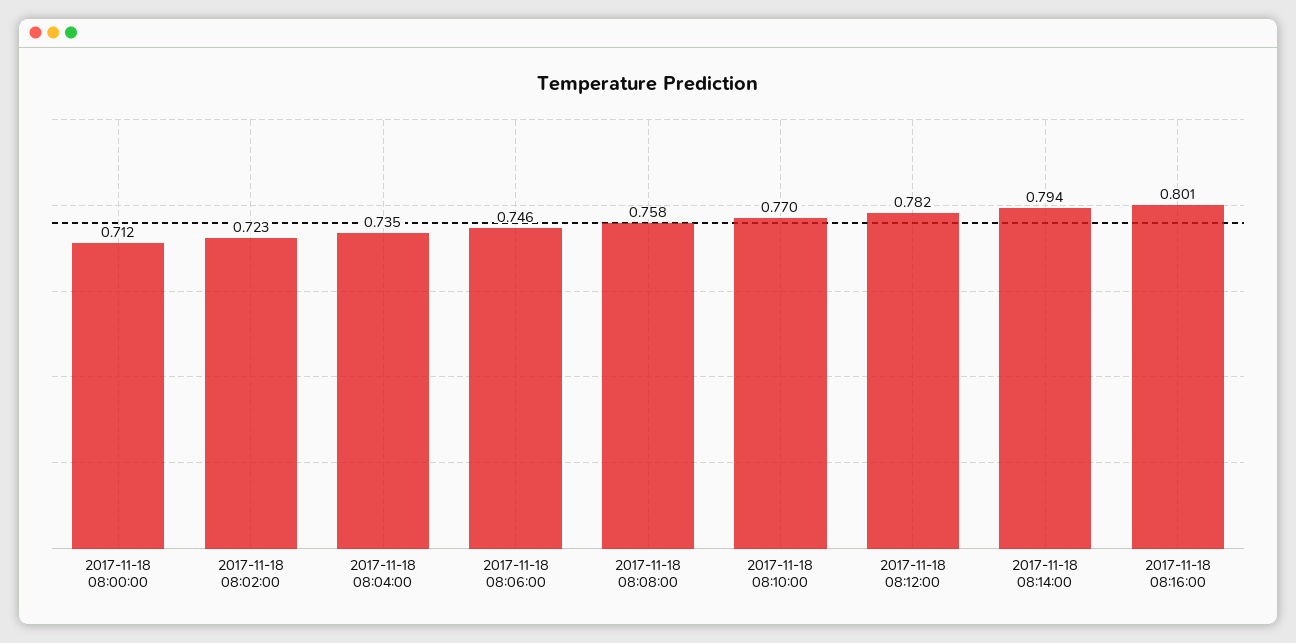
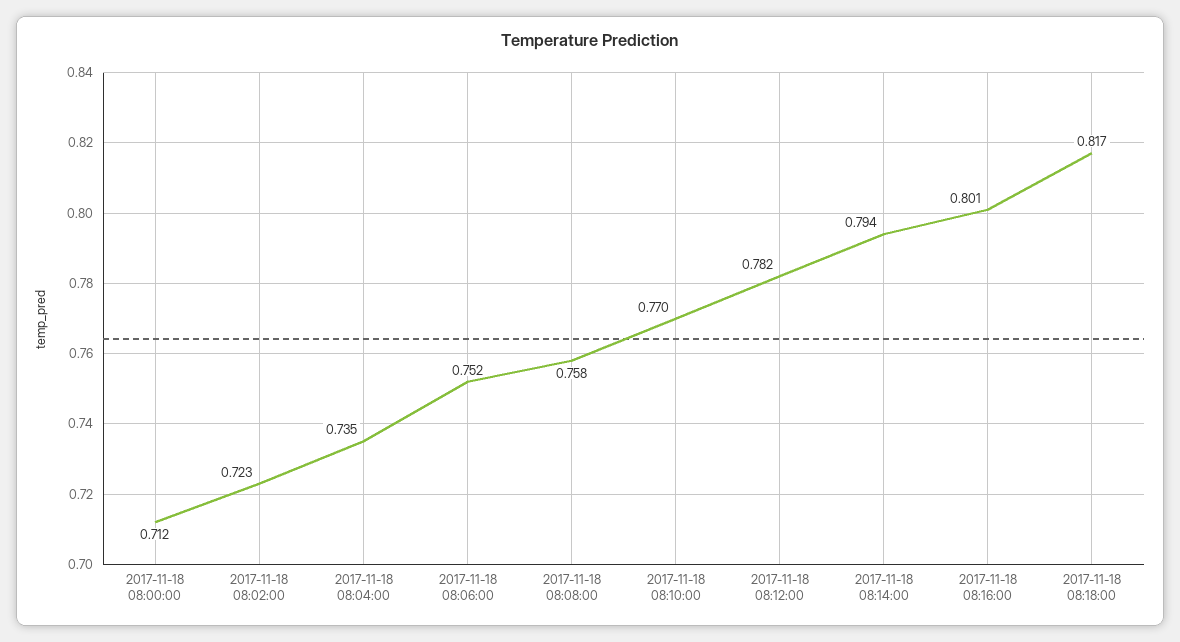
2017-11-18 08:06:00: 0.746 -> 0.752
2017-11-18 08:18:00: none -> 0.817

